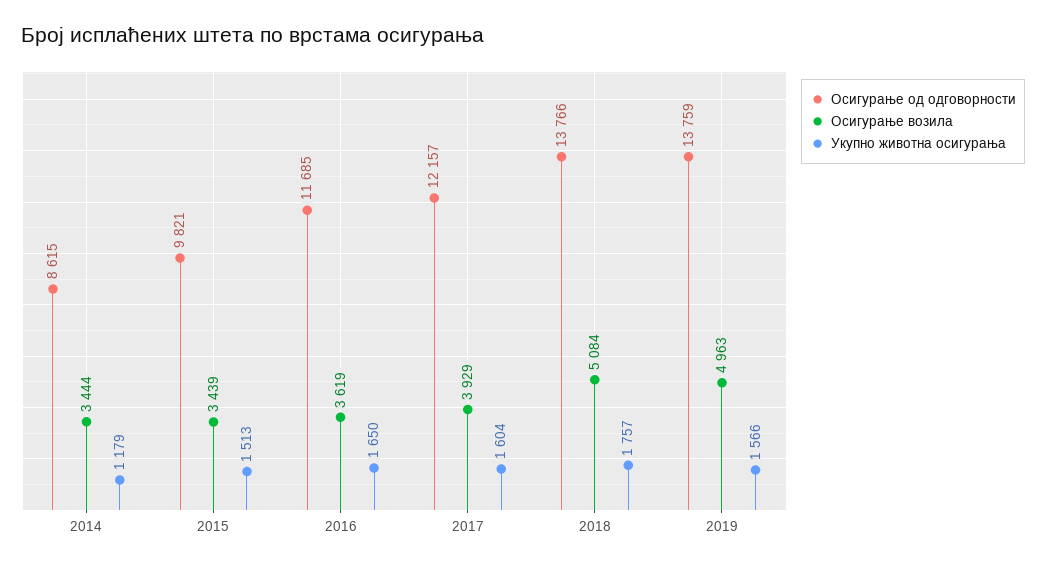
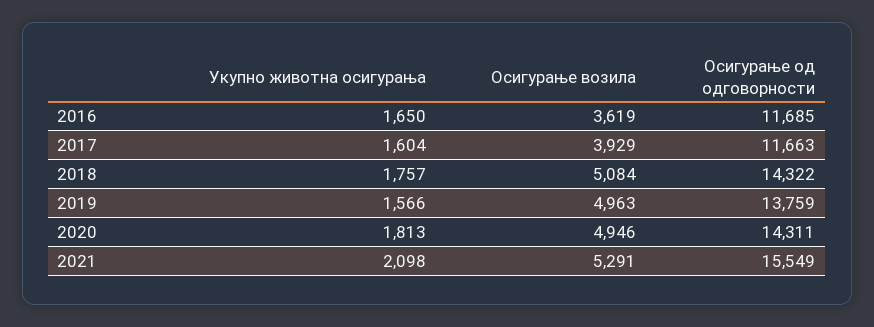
Осигурање од одговорности, 2014: 8615 -> none
Осигурање возила, 2014: 3444 -> none
Укупно животна осигурања, 2014: 1179 -> none
Осигурање од одговорности, 2015: 9821 -> none
Осигурање возила, 2015: 3439 -> none
Укупно животна осигурања, 2015: 1513 -> none
Осигурање од одговорности, 2017: 12157 -> 11663
Осигурање од одговорности, 2018: 13766 -> 14322
Укупно животна осигурања, 2020: none -> 1813
Осигурање возила, 2020: none -> 4946
Осигурање од одговорности, 2020: none -> 14311
Укупно животна осигурања, 2021: none -> 2098
Осигурање возила, 2021: none -> 5291
Осигурање од одговорности, 2021: none -> 15549

